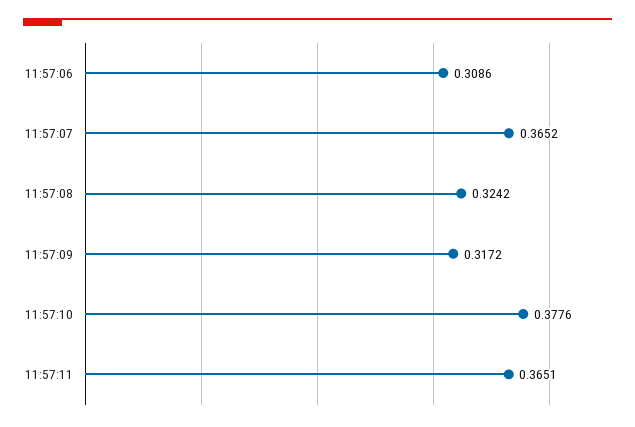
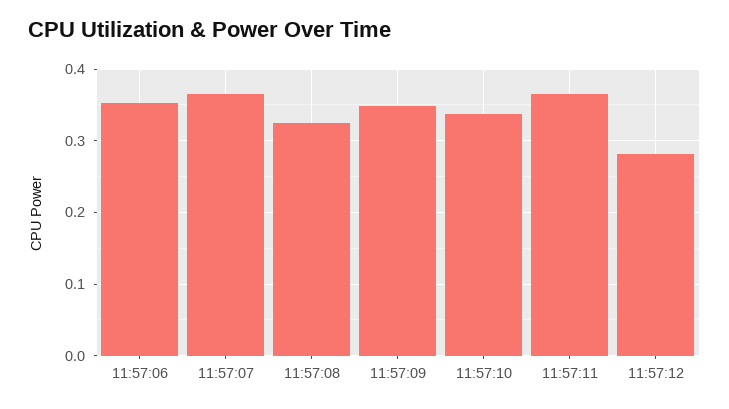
11:57:06: 0.3086 -> 0.35
11:57:09: 0.3172 -> 0.35
11:57:10: 0.3776 -> 0.34
11:57:12: none -> 0.28

